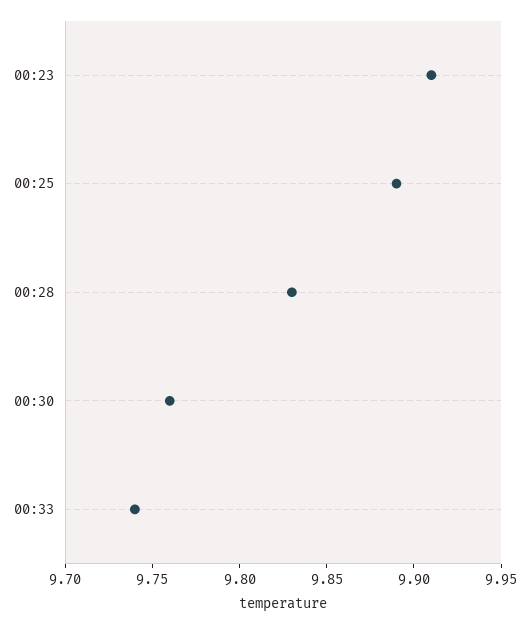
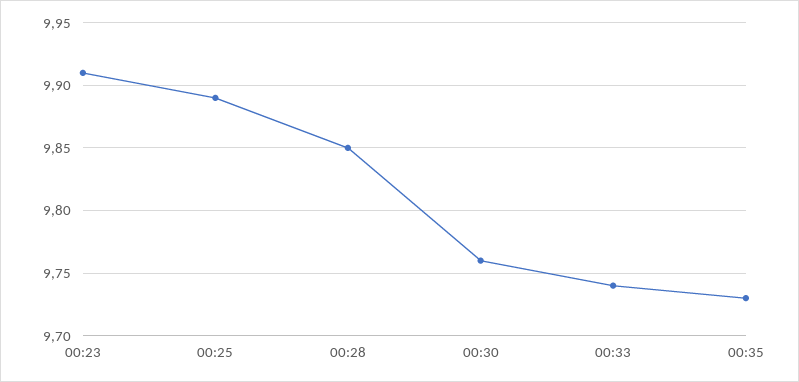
00:28: 9.83 -> 9.85
00:35: none -> 9.73

